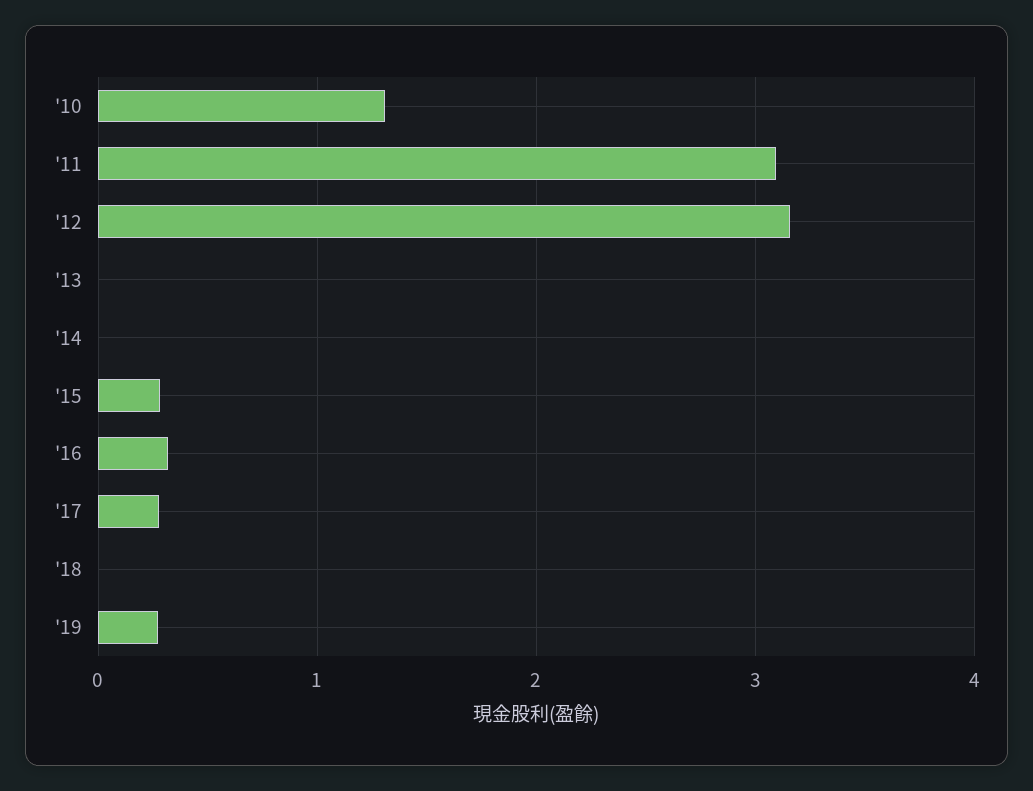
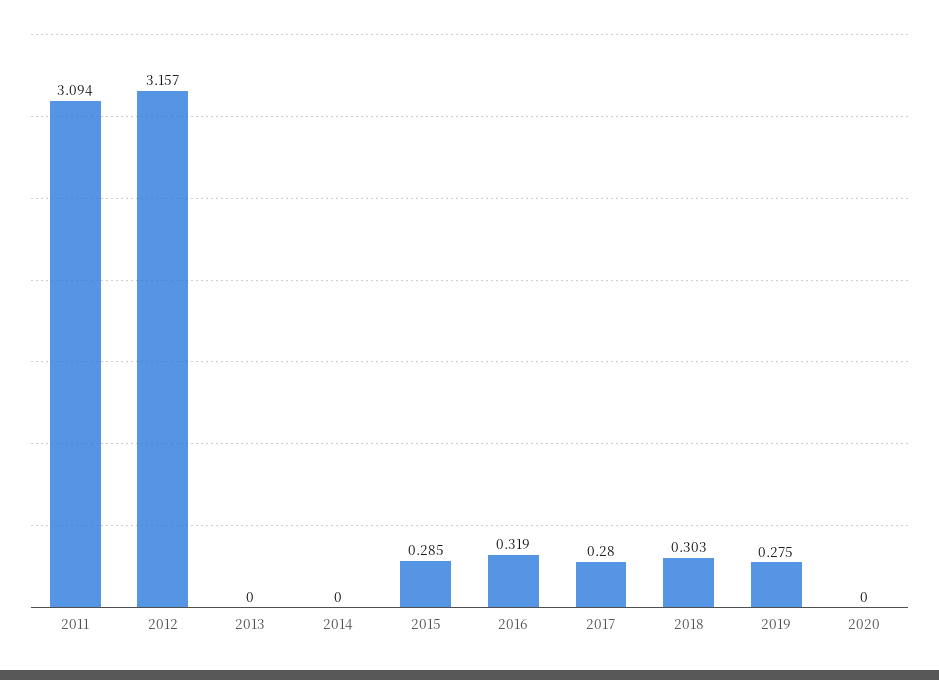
'10: 1.3 -> none
'18: 0 -> 0.303
2020: none -> 0

